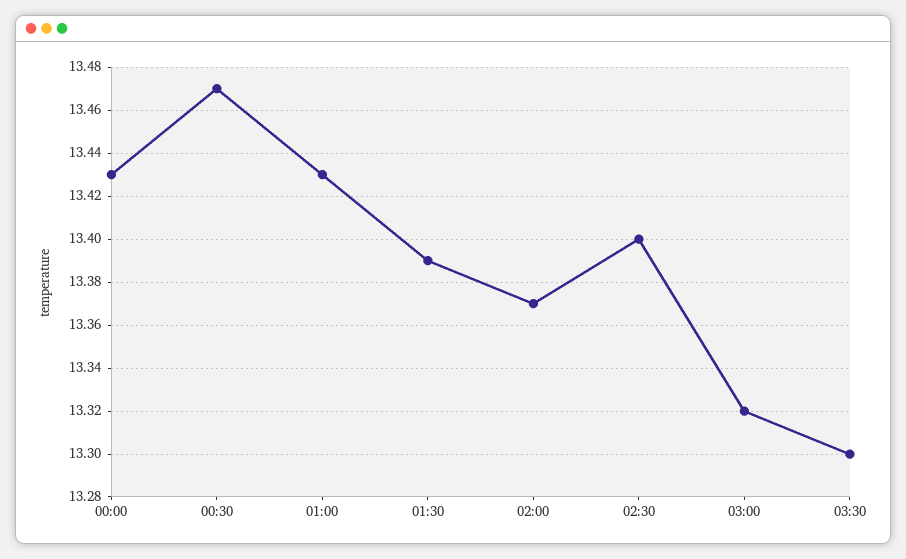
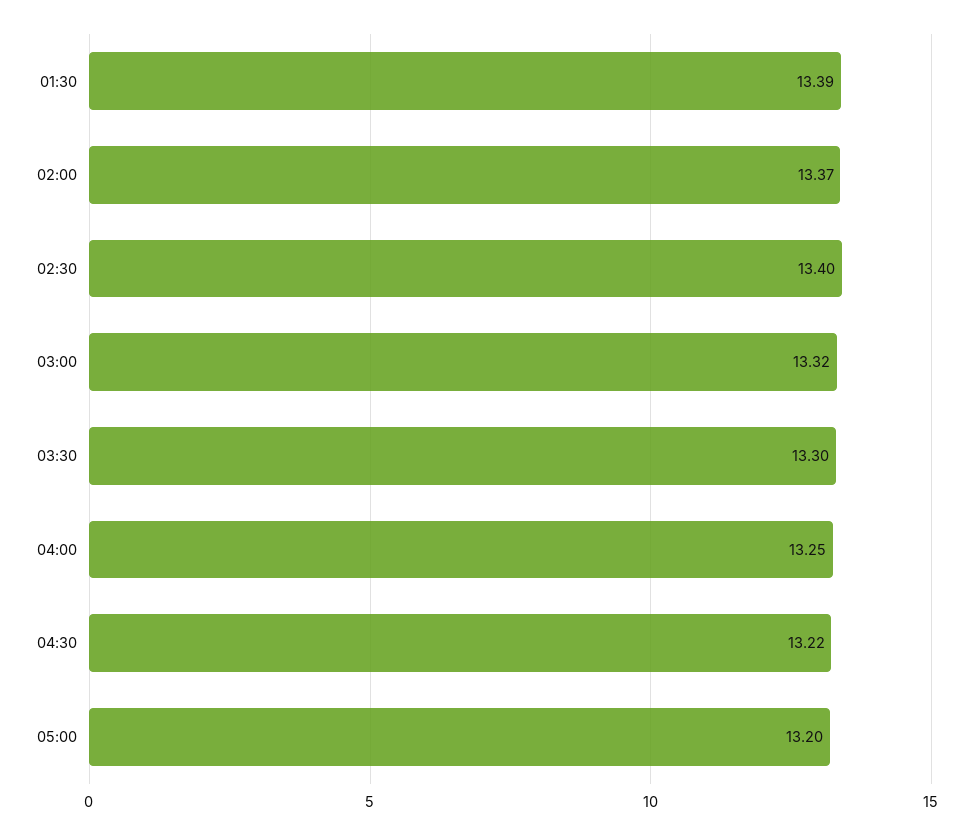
00:00: 13.43 -> none
00:30: 13.47 -> none
01:00: 13.43 -> none
04:00: none -> 13.25
04:30: none -> 13.22
05:00: none -> 13.2

